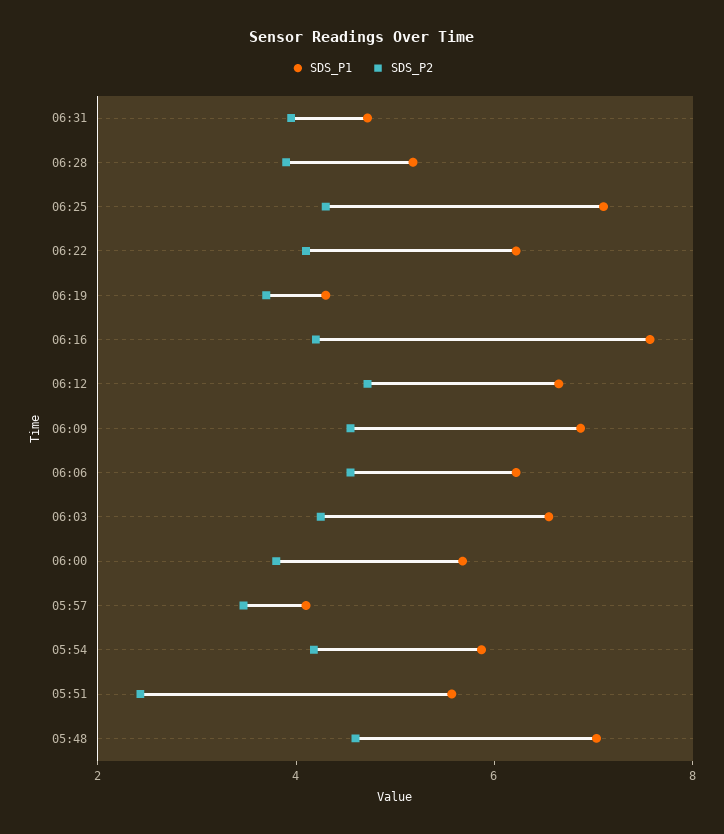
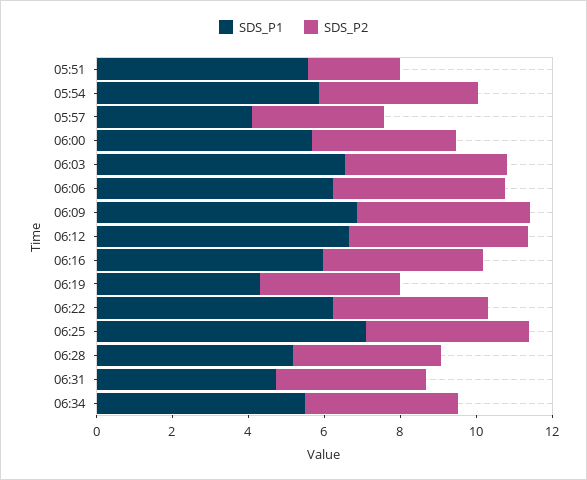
SDS_P1, 06:16: 7.5 -> 6
SDS_P1, 05:48: 7 -> none
SDS_P2, 05:48: 4.5 -> none
SDS_P1, 06:34: none -> 5.5
SDS_P2, 06:34: none -> 4

